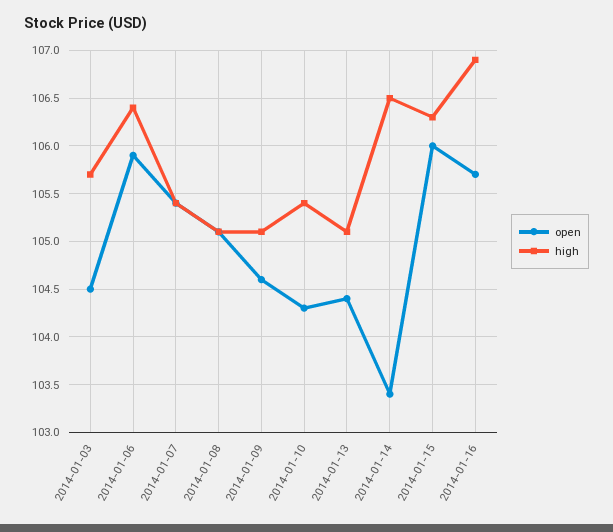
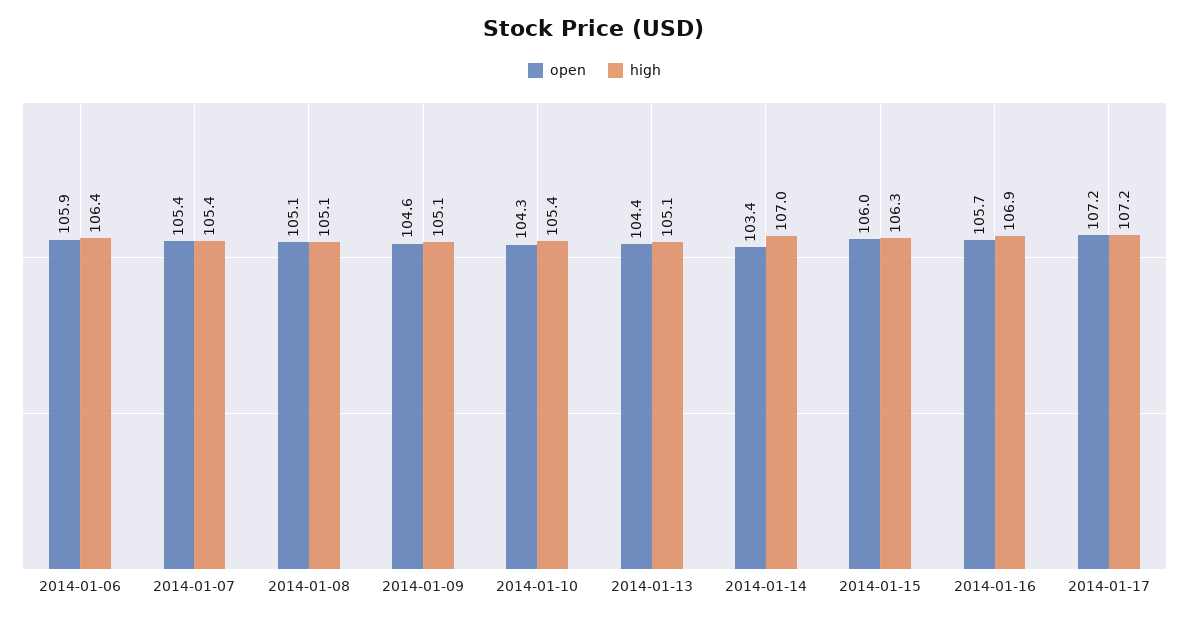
open, 2014-01-03: 104.5 -> none
high, 2014-01-03: 105.7 -> none
high, 2014-01-14: 106.5 -> 107
open, 2014-01-17: none -> 107.2
high, 2014-01-17: none -> 107.2

